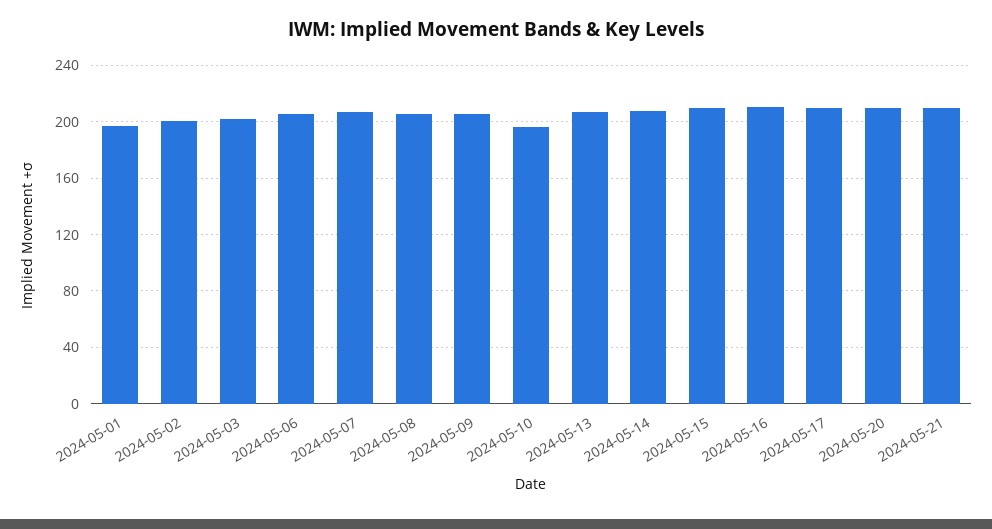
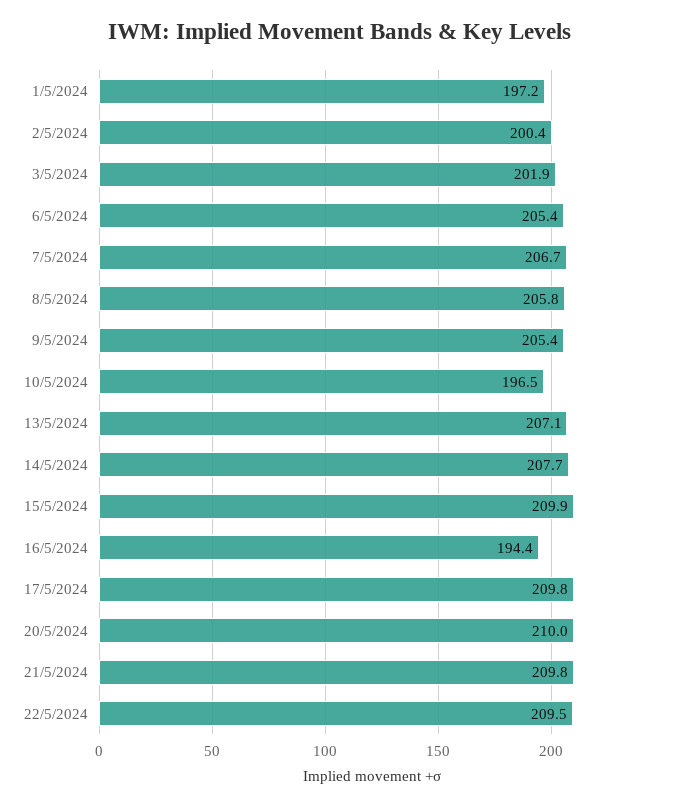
2024-05-16: 210 -> 194.4
22/5/2024: none -> 209.5

